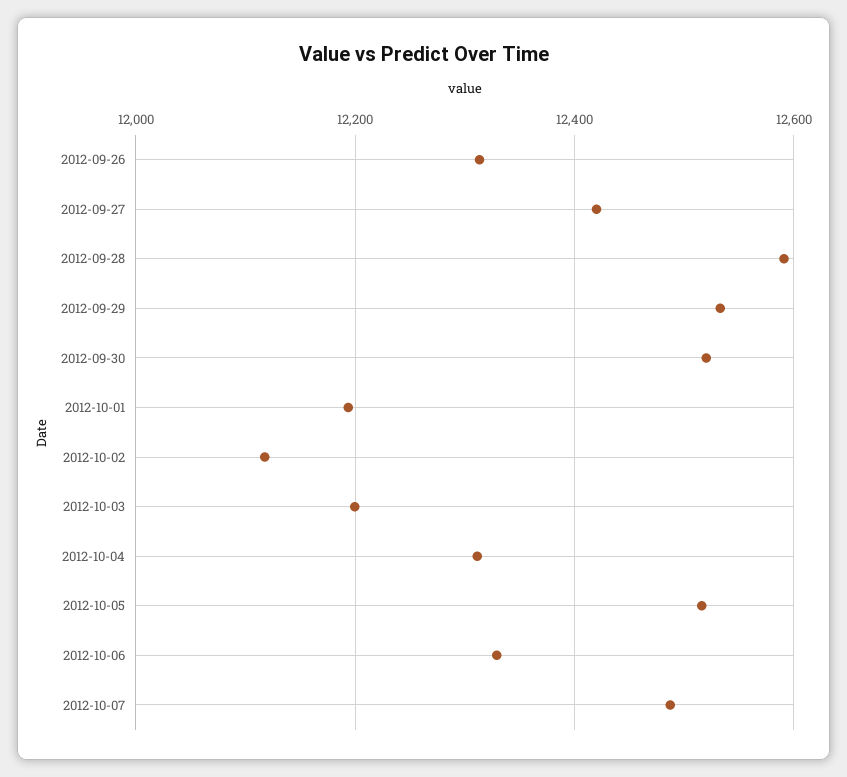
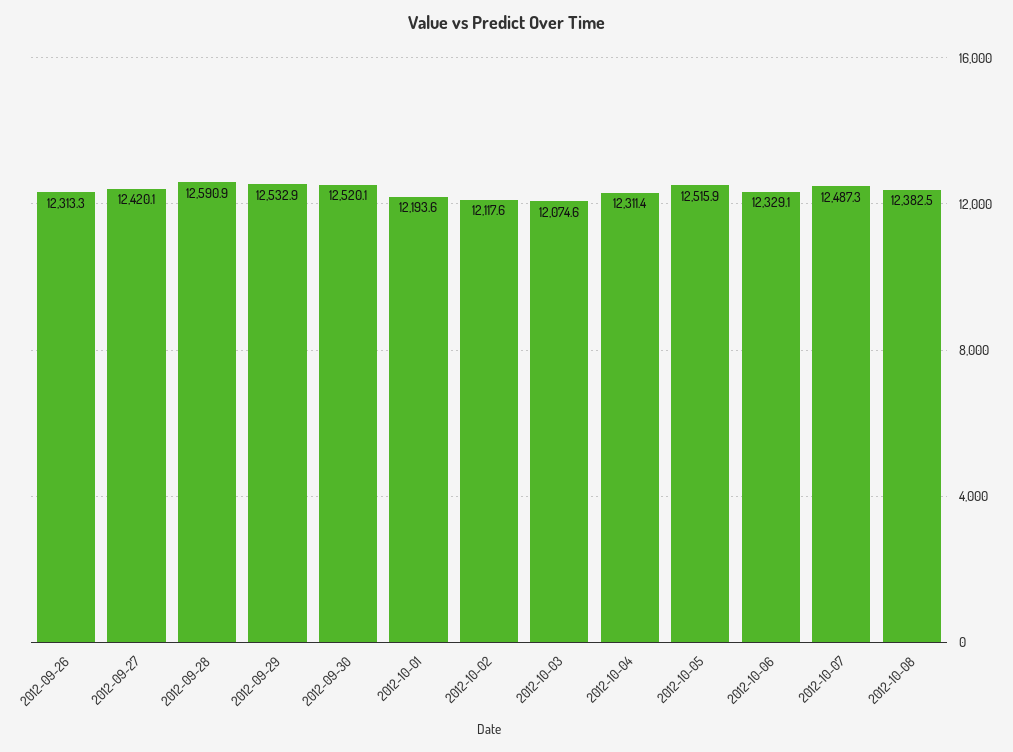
2012-10-03: 12200 -> 12074.6
2012-10-08: none -> 12382.5

